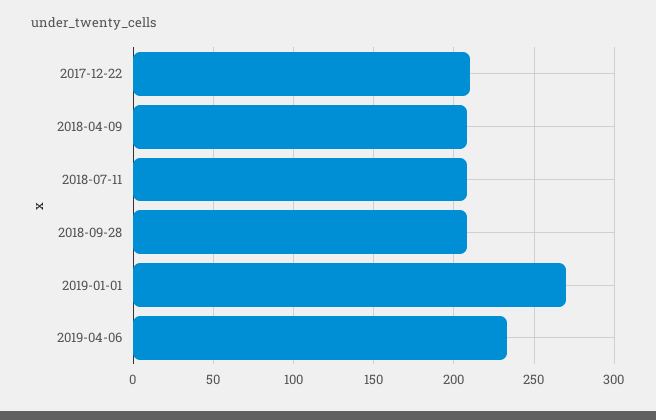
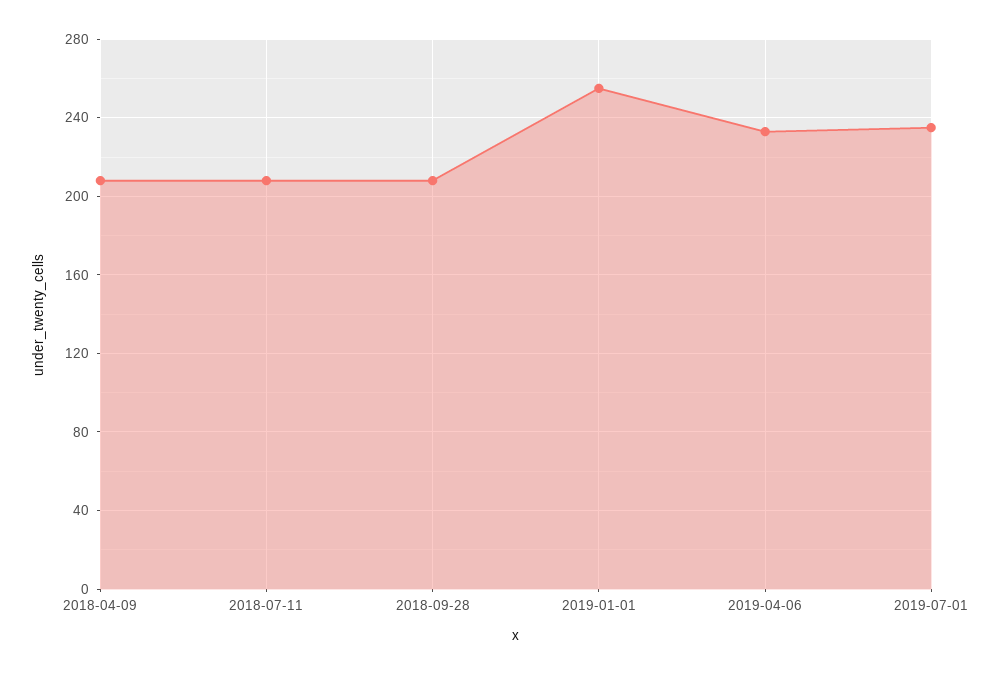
2017-12-22: 210 -> none
2019-01-01: 270 -> 255
2019-07-01: none -> 235

